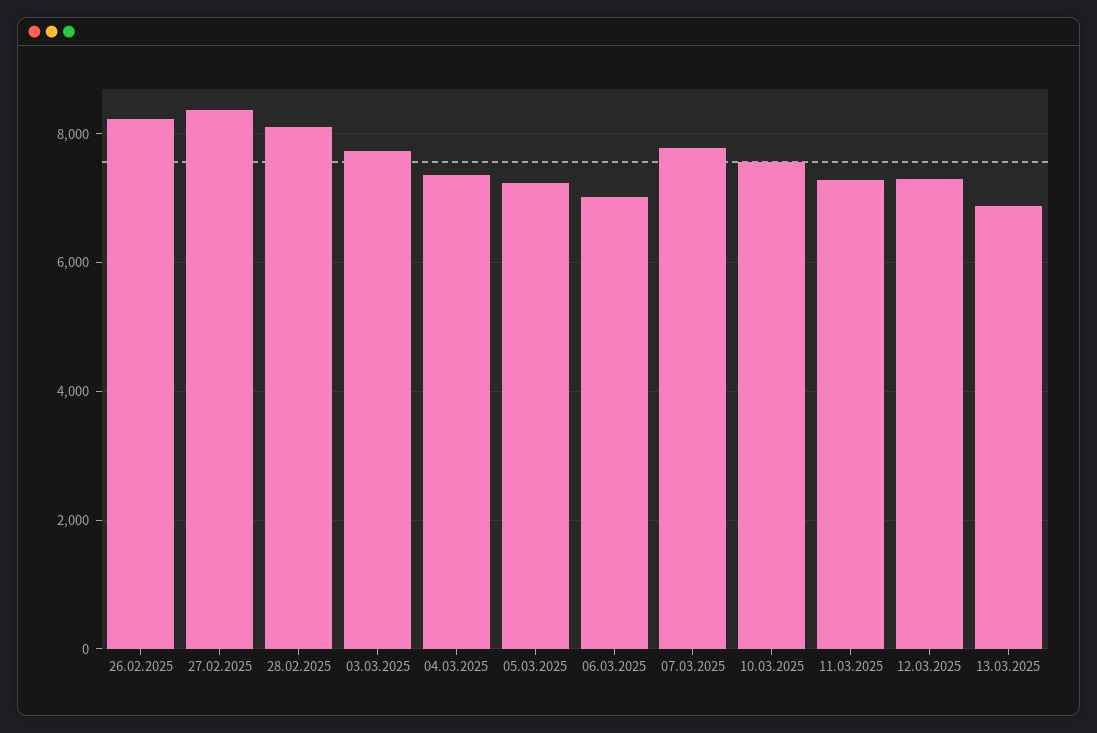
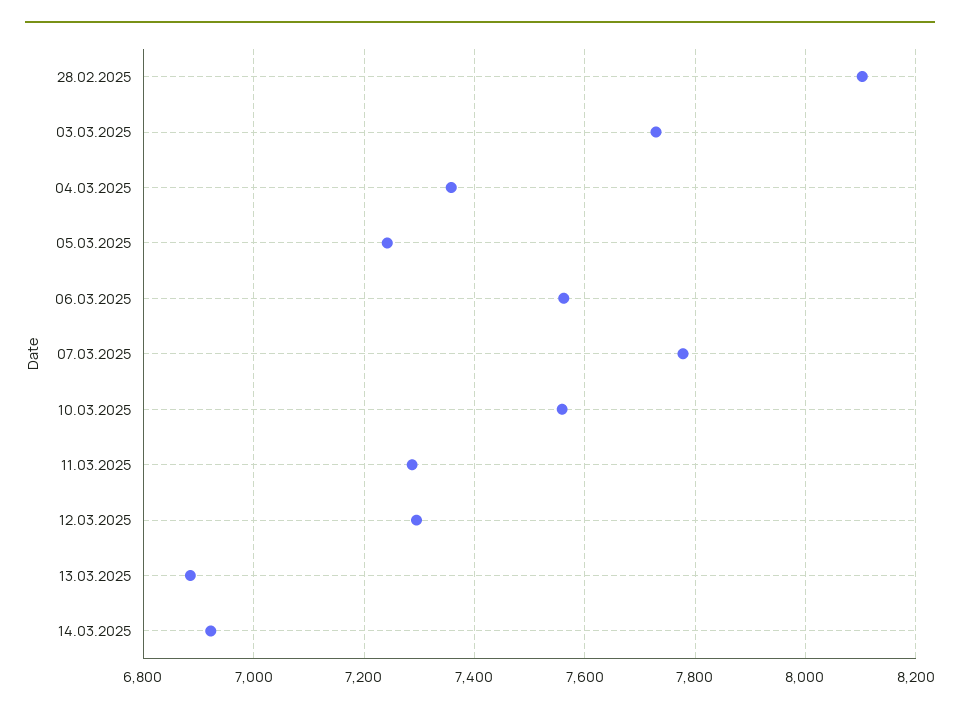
26.02.2025: 8200 -> none
27.02.2025: 8400 -> none
06.03.2025: 7000 -> 7560
14.03.2025: none -> 6920

